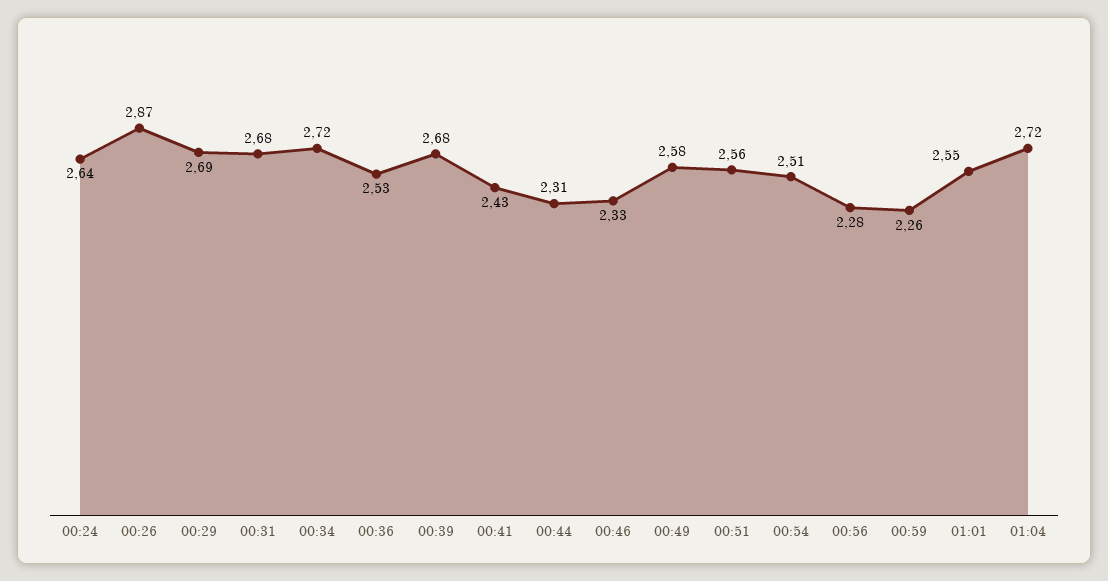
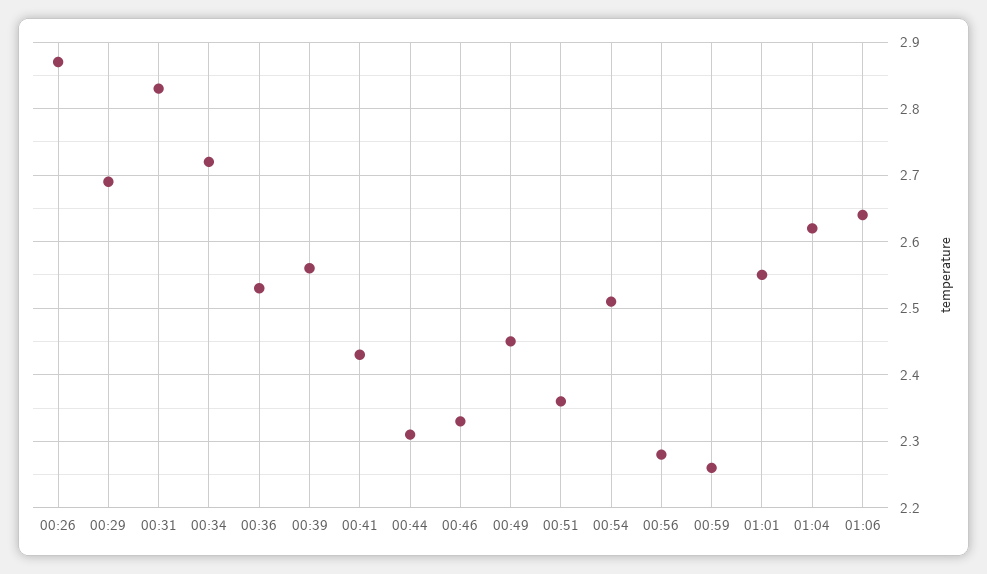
00:24: 2.64 -> none
00:31: 2.68 -> 2.83
00:39: 2.68 -> 2.56
00:49: 2.58 -> 2.45
00:51: 2.56 -> 2.36
01:04: 2.72 -> 2.62
01:06: none -> 2.64

